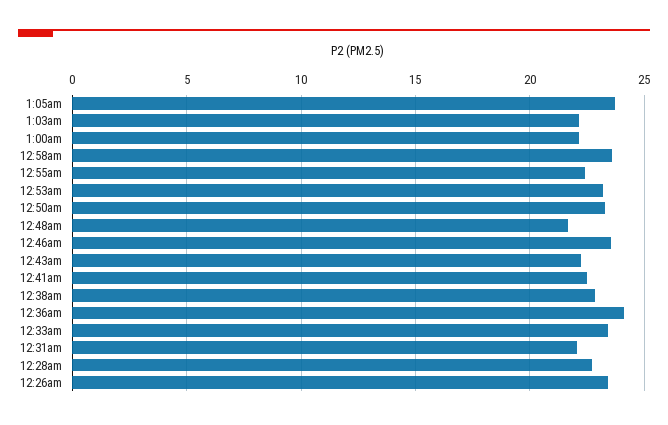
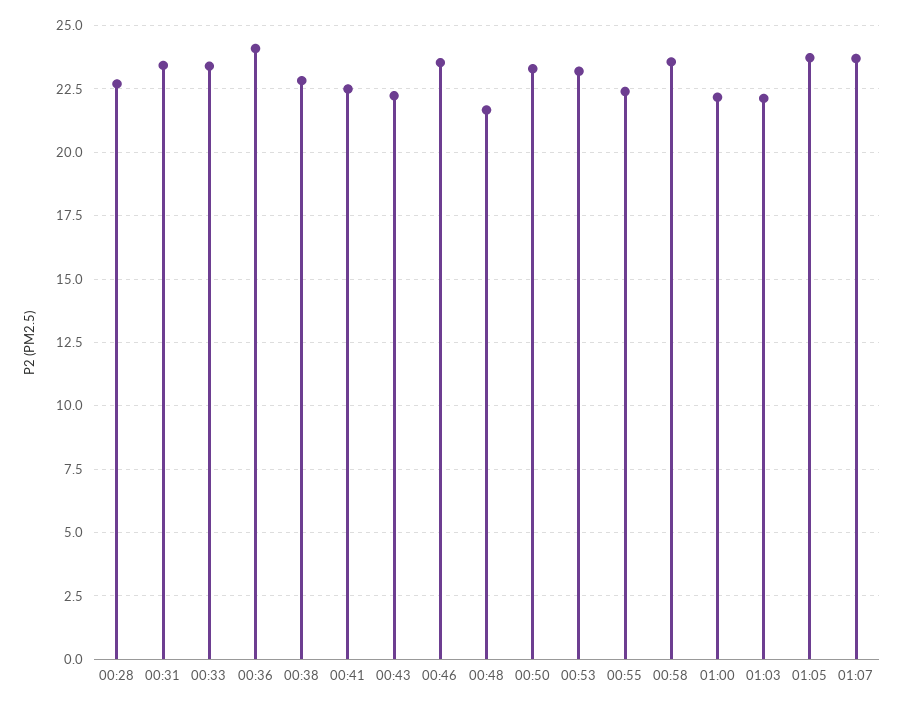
12:31am: 22 -> 23.5
12:26am: 23.5 -> none
01:07: none -> 23.75

